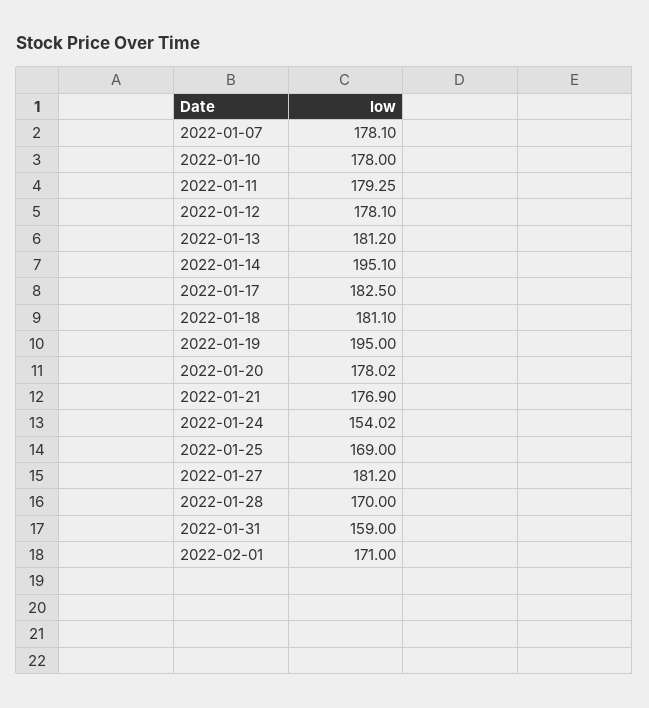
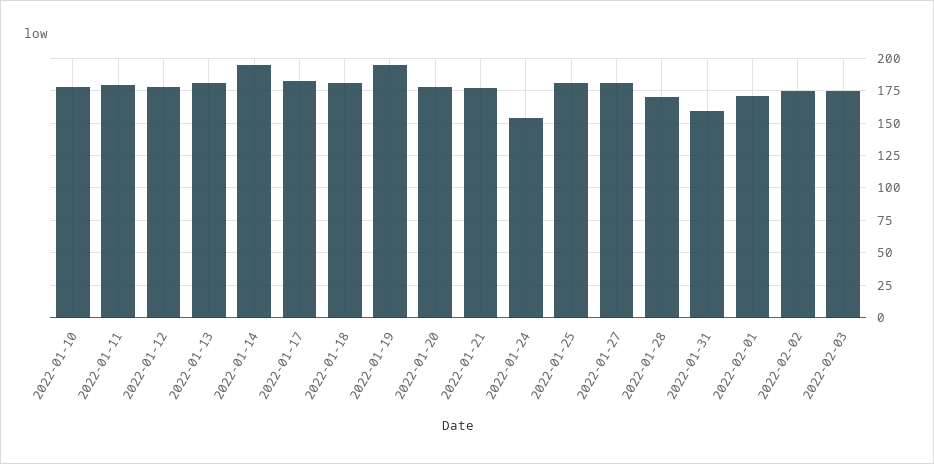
2022-01-07: 178.1 -> none
2022-01-25: 169 -> 180
2022-02-02: none -> 175
2022-02-03: none -> 175

